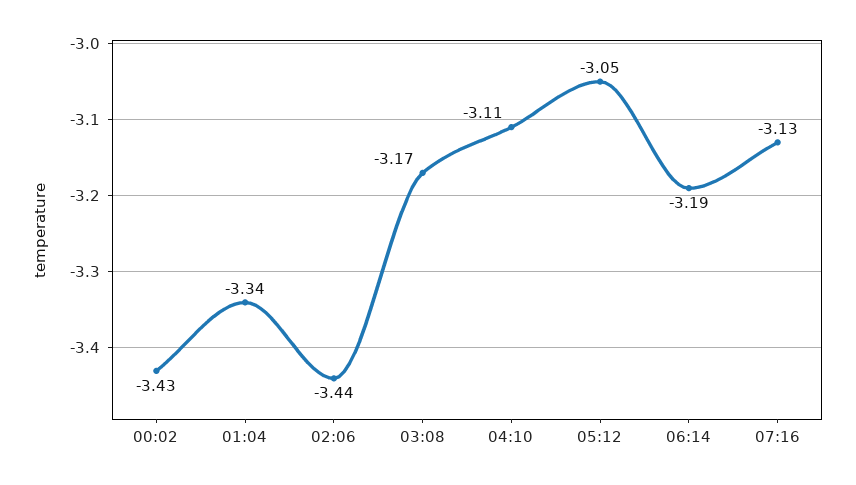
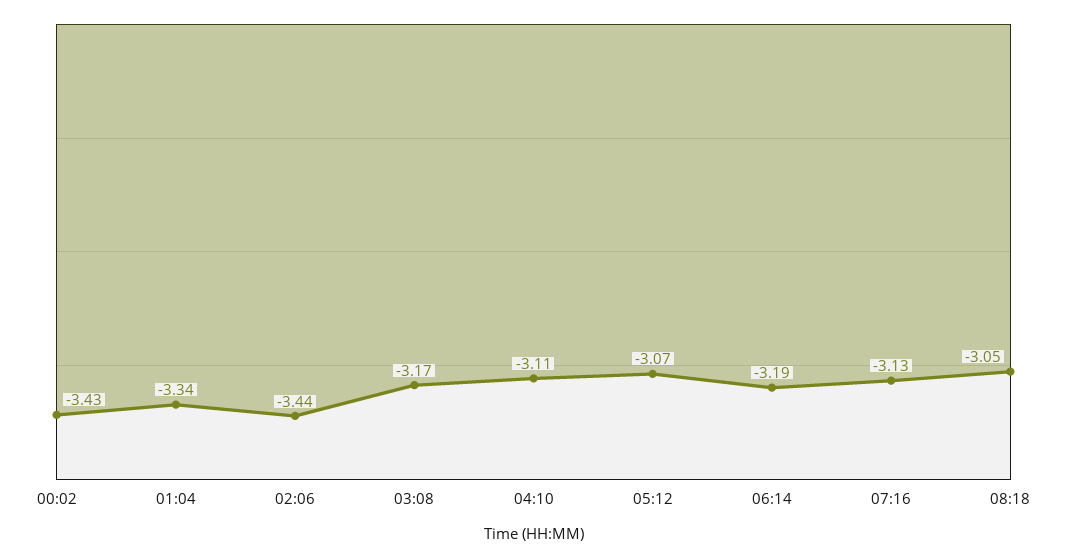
05:12: -3.05 -> -3.07
08:18: none -> -3.05

